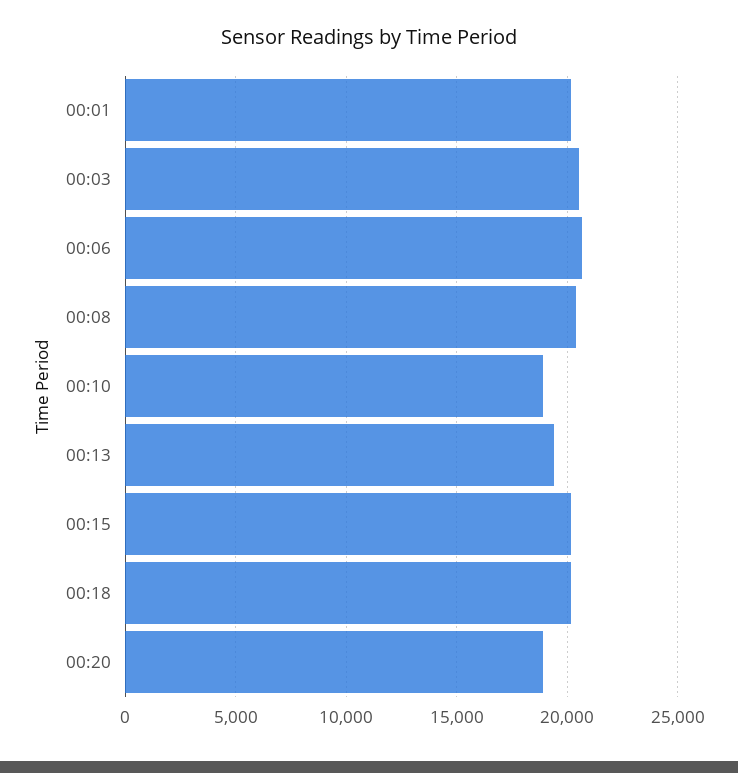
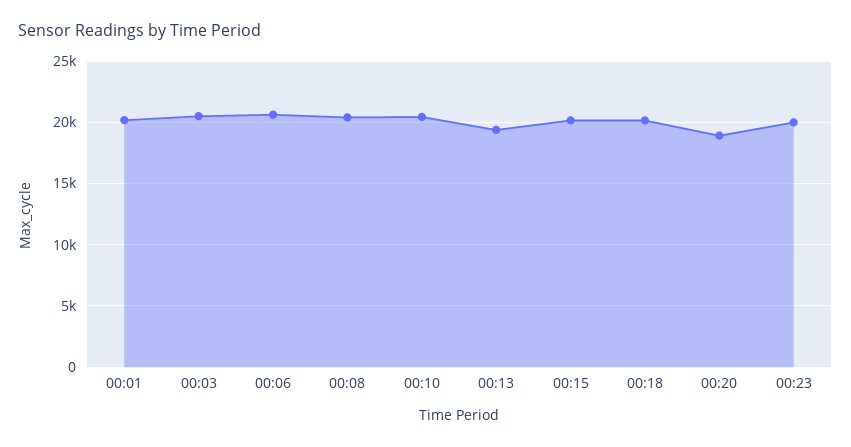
00:10: 19000 -> 20500
00:23: none -> 20000

